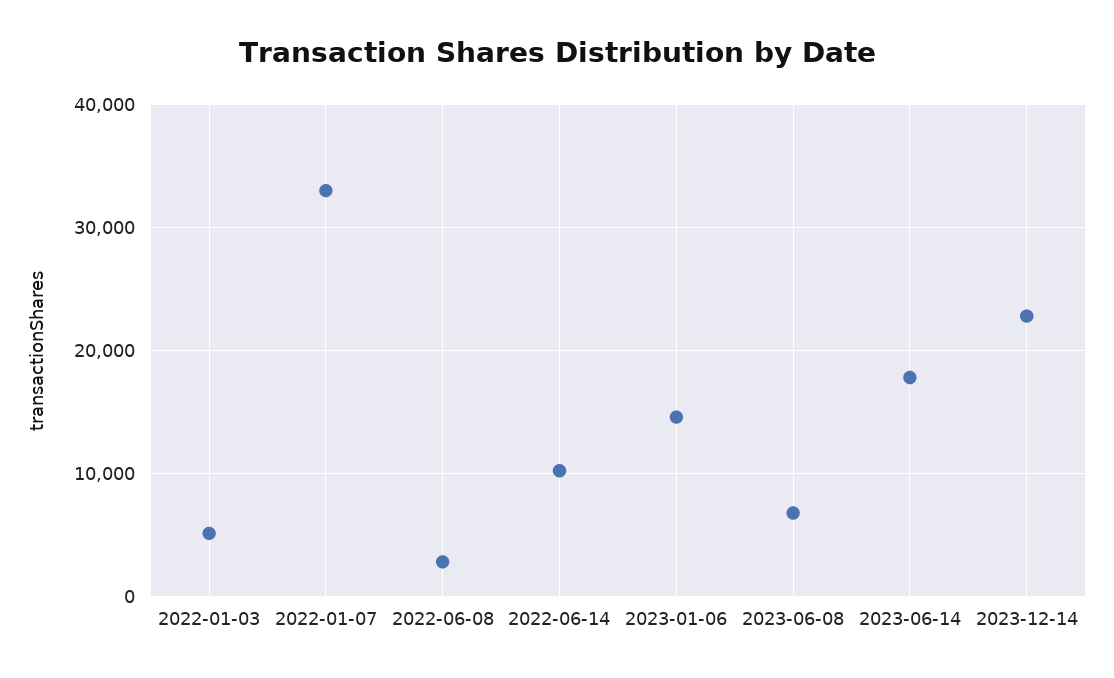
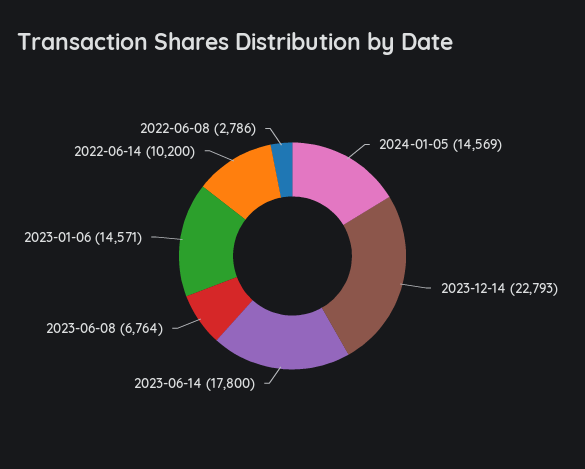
2022-01-03: 5000 -> none
2022-01-07: 33000 -> none
2024-01-05: none -> 14569

